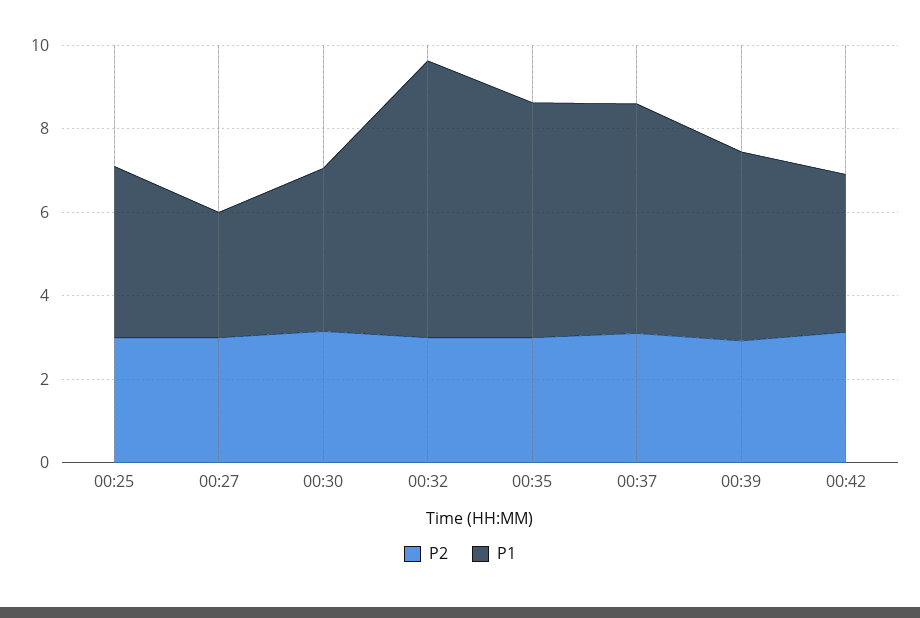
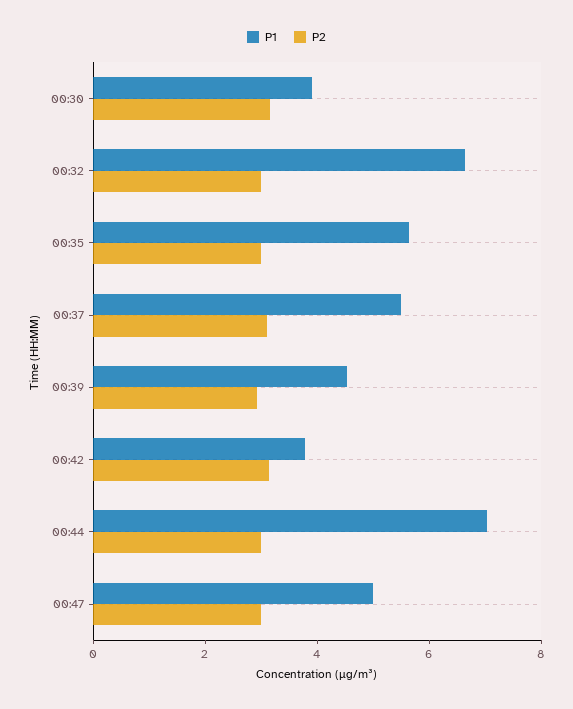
P2, 00:25: 3 -> none
P1, 00:25: 4 -> none
P2, 00:27: 3 -> none
P1, 00:27: 3 -> none
P1, 00:44: none -> 7
P2, 00:44: none -> 3
P1, 00:47: none -> 5
P2, 00:47: none -> 3

